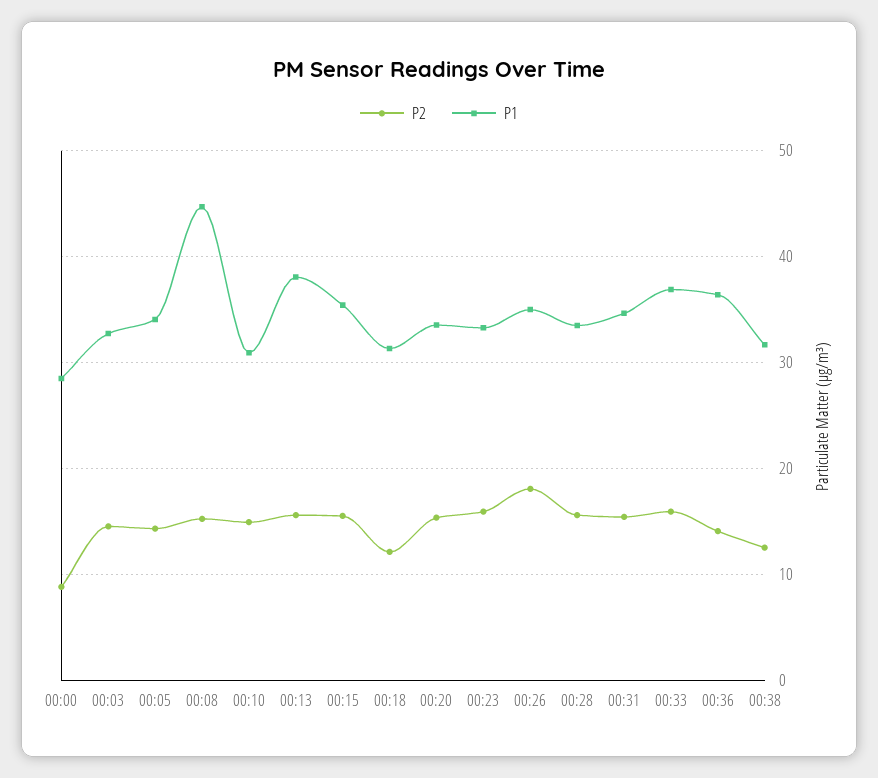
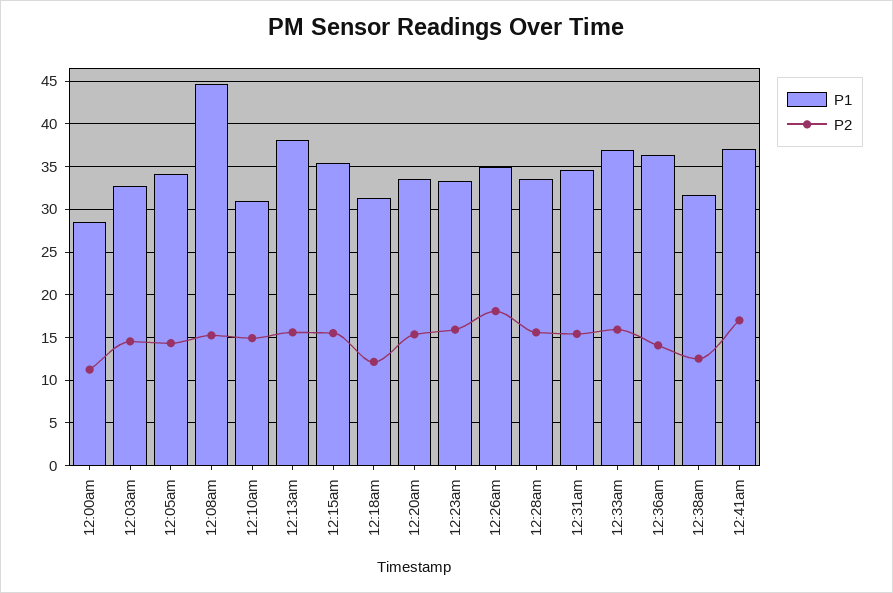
P2, 00:00: 9 -> 11
P1, 12:41am: none -> 37
P2, 12:41am: none -> 17

